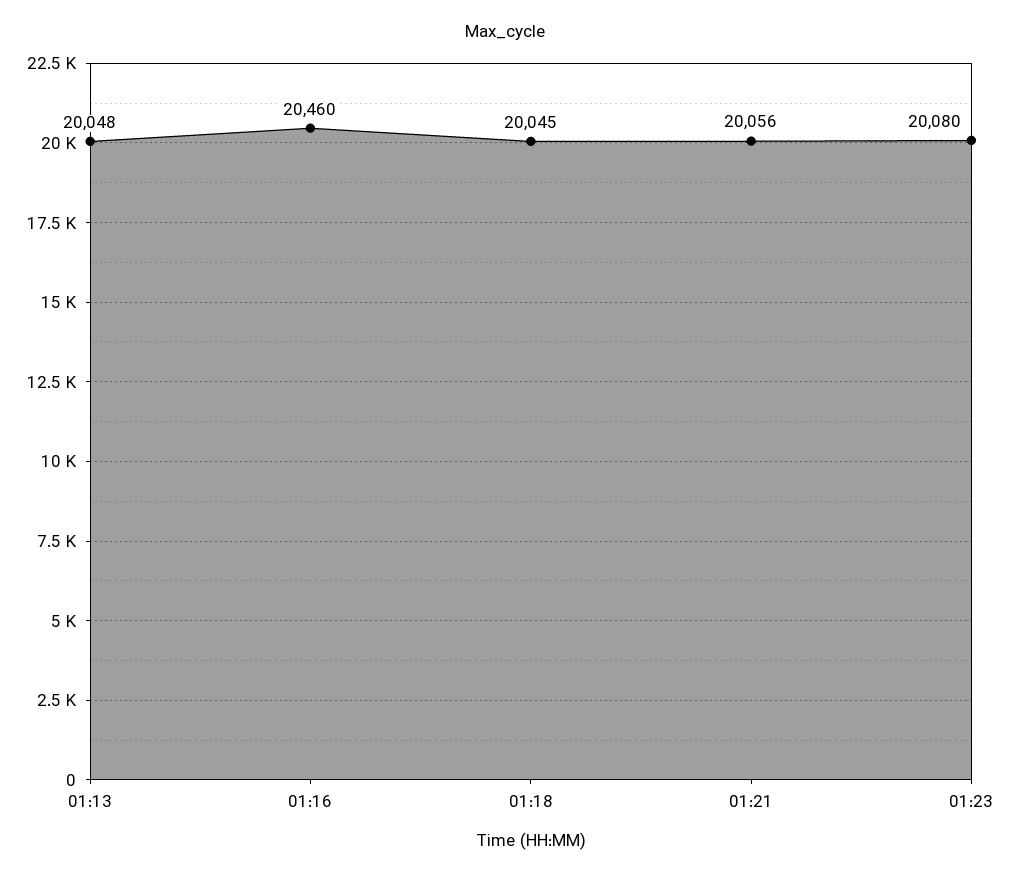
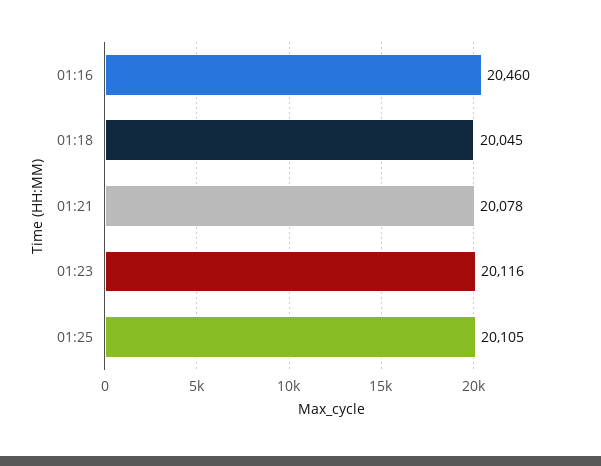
01:13: 20048 -> none
01:21: 20056 -> 20078
01:23: 20080 -> 20116
01:25: none -> 20105

